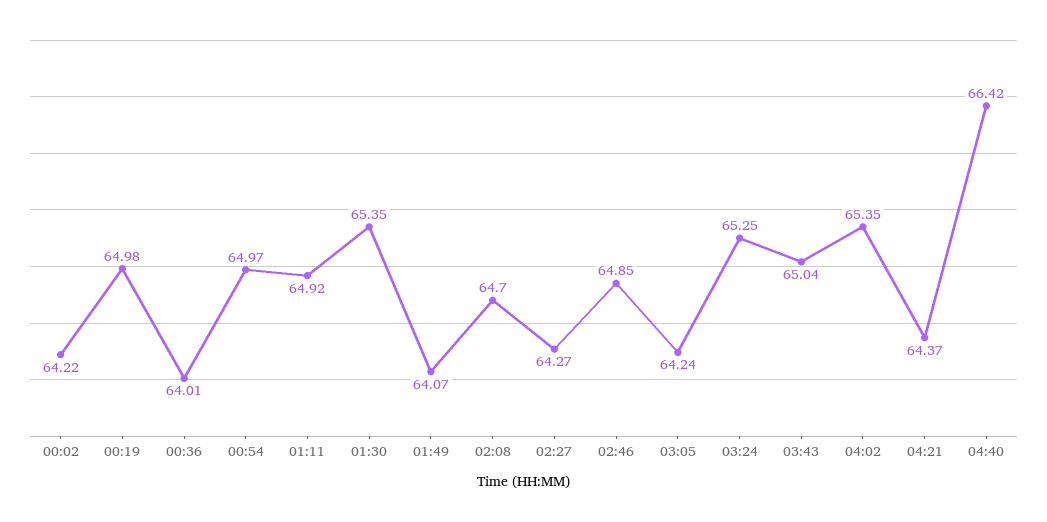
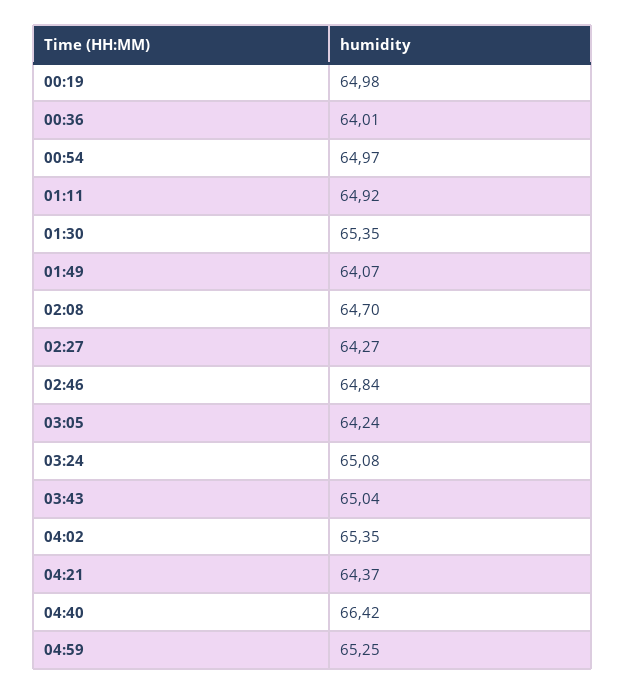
00:02: 64.22 -> none
02:46: 64.85 -> 64.84
03:24: 65.25 -> 65.08
04:59: none -> 65.25

